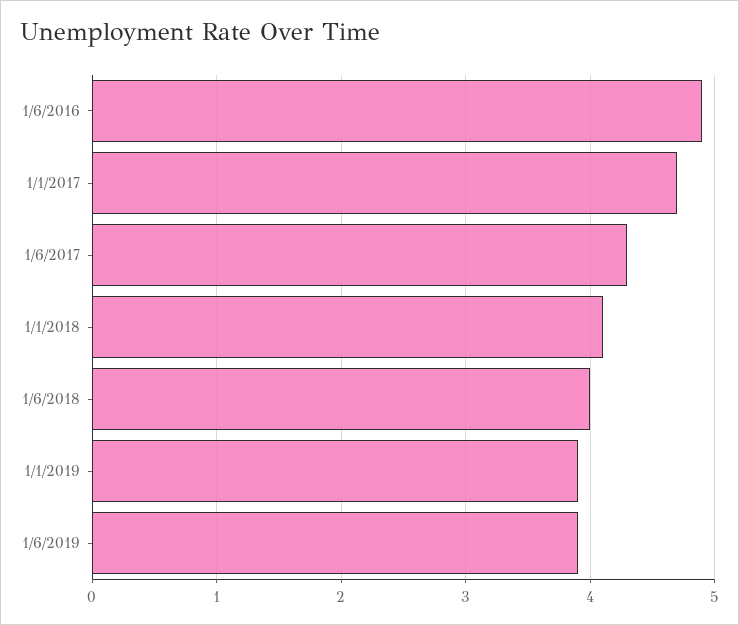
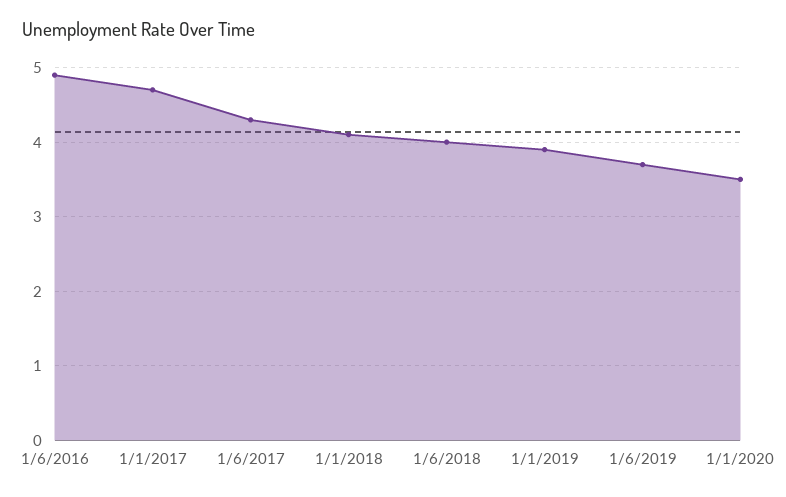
1/6/2019: 3.9 -> 3.7
1/1/2020: none -> 3.5

